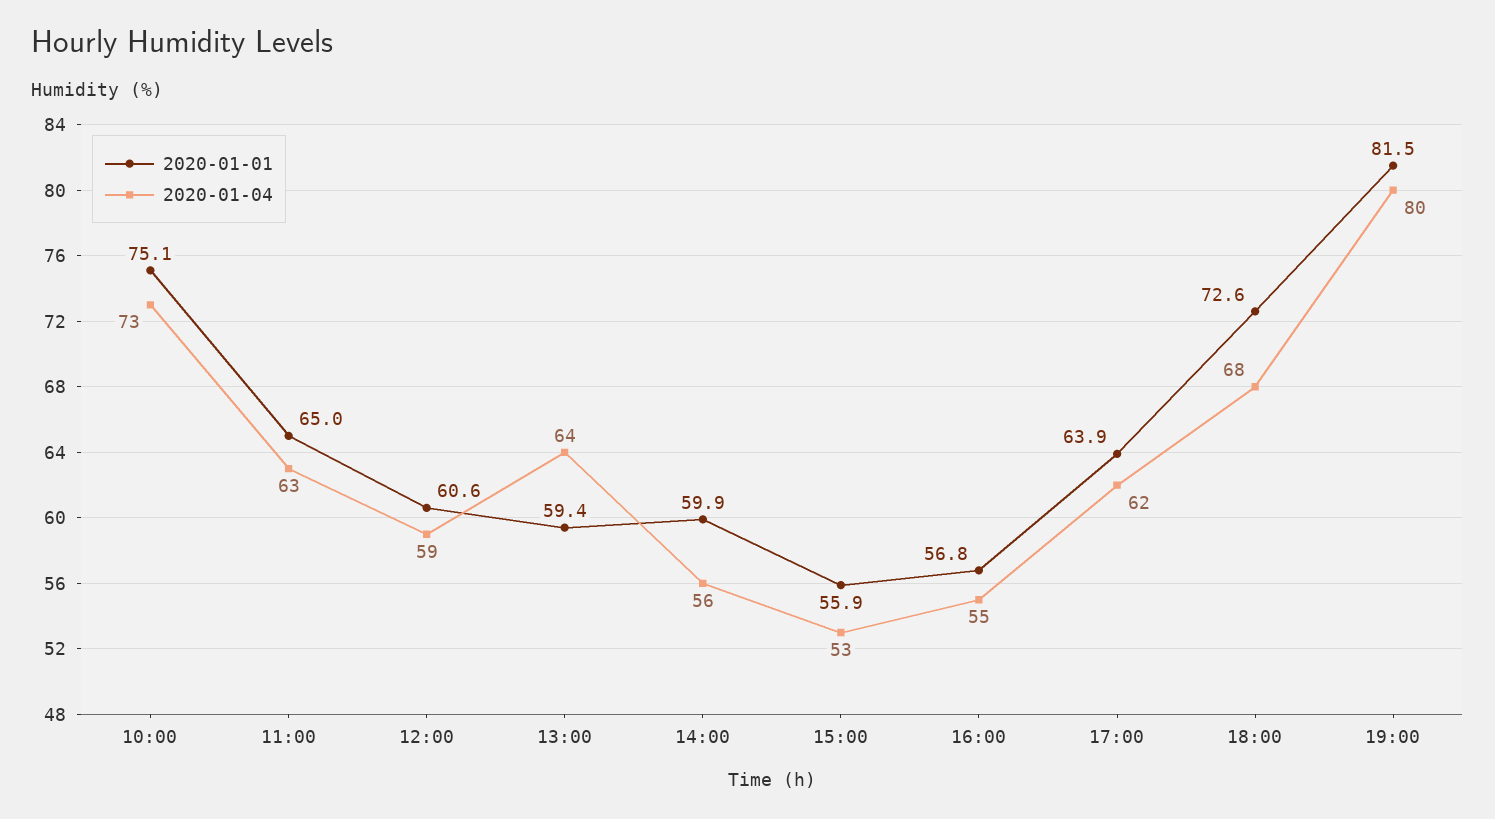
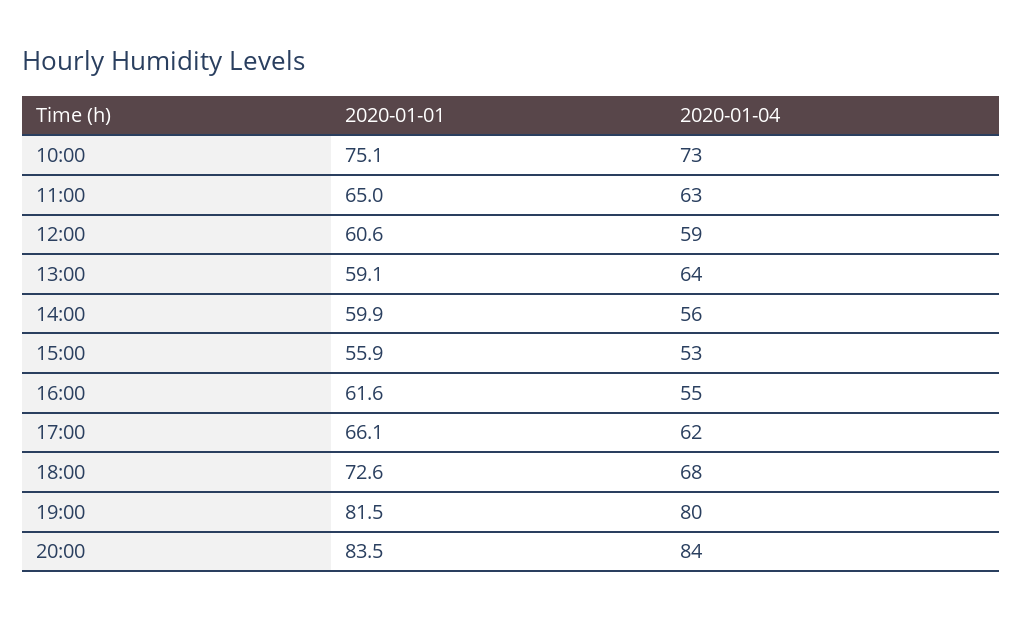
2020-01-01, 13:00: 59.4 -> 59.1
2020-01-01, 16:00: 56.8 -> 61.6
2020-01-01, 17:00: 63.9 -> 66.1
2020-01-01, 20:00: none -> 83.5
2020-01-04, 20:00: none -> 84

